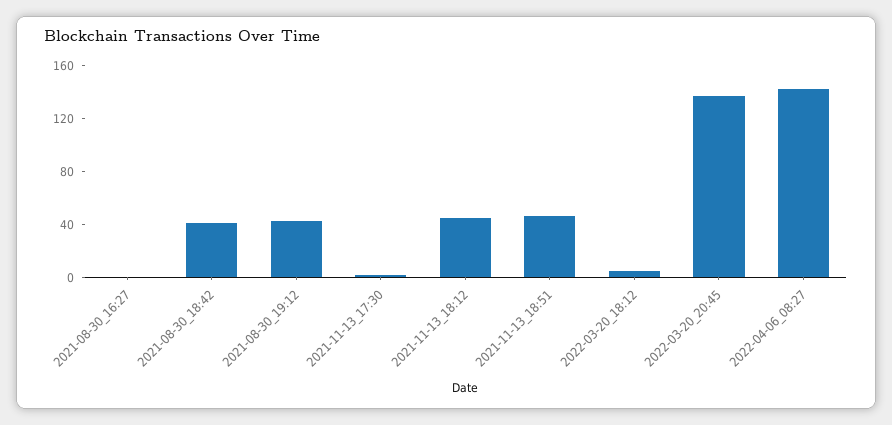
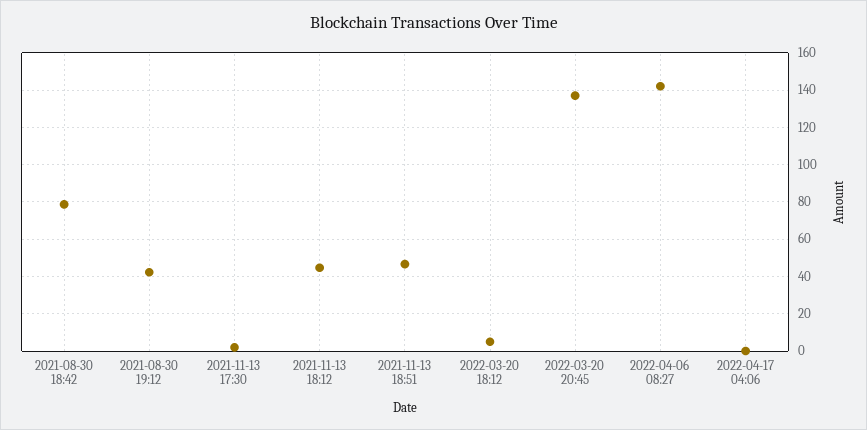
2021-08-30_16:27: 0 -> none
2021-08-30_18:42: 40 -> 80
2022-04-17 04:06: none -> 0

